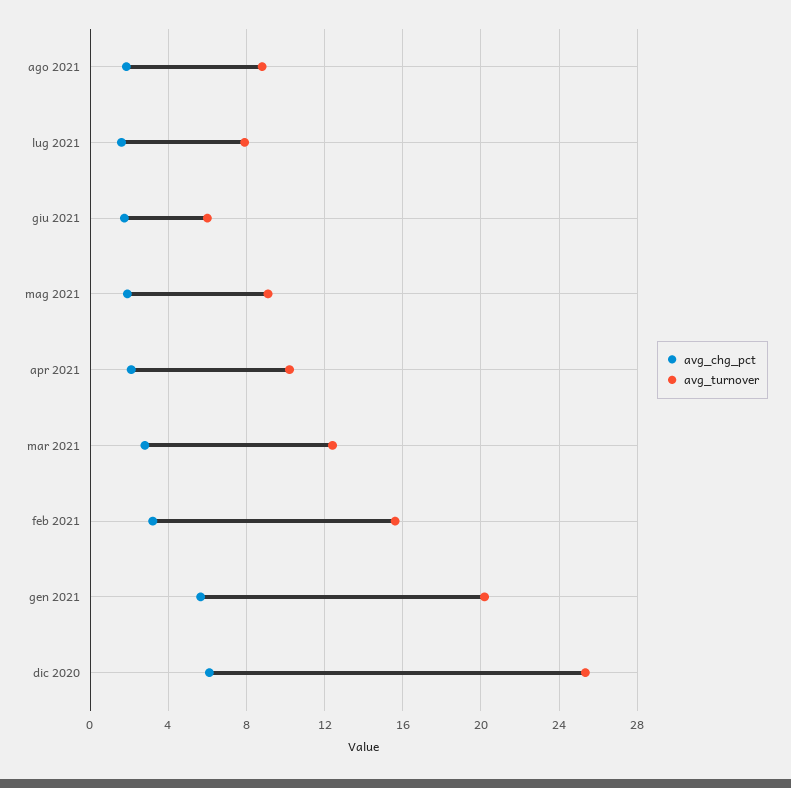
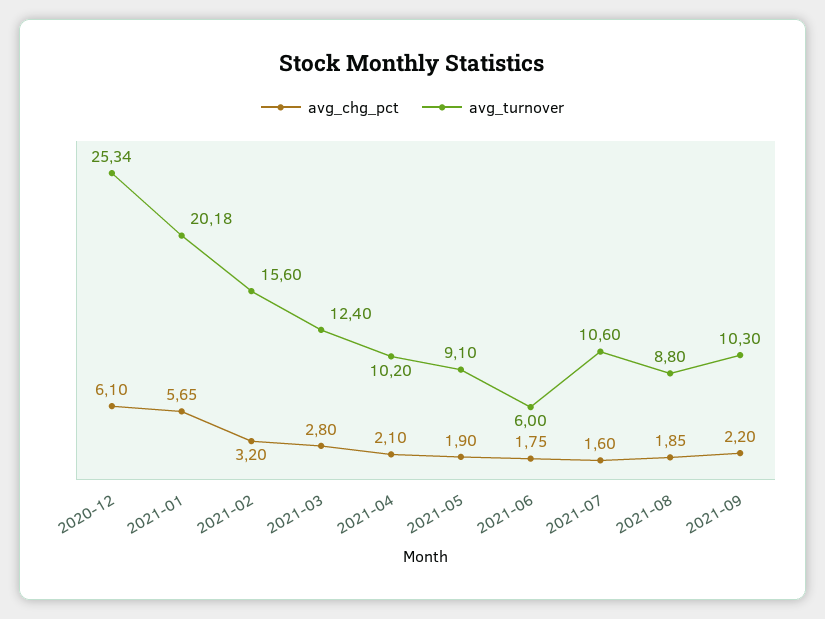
avg_turnover, lug 2021: 8 -> 10.6
avg_chg_pct, 2021-09: none -> 2.2
avg_turnover, 2021-09: none -> 10.3

